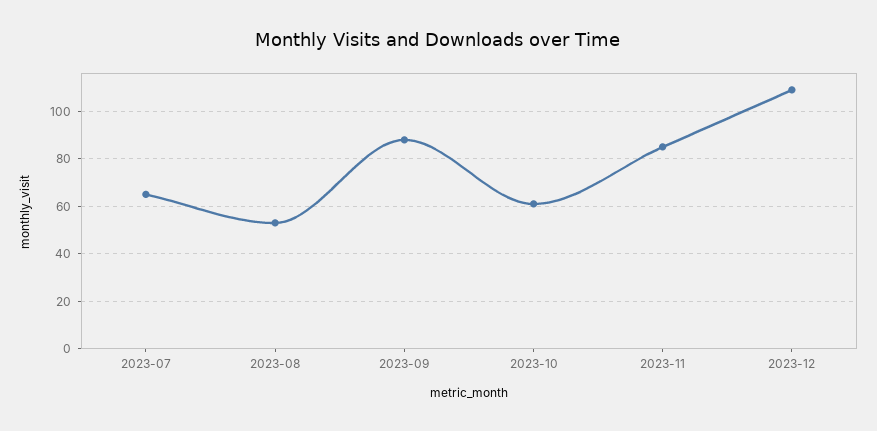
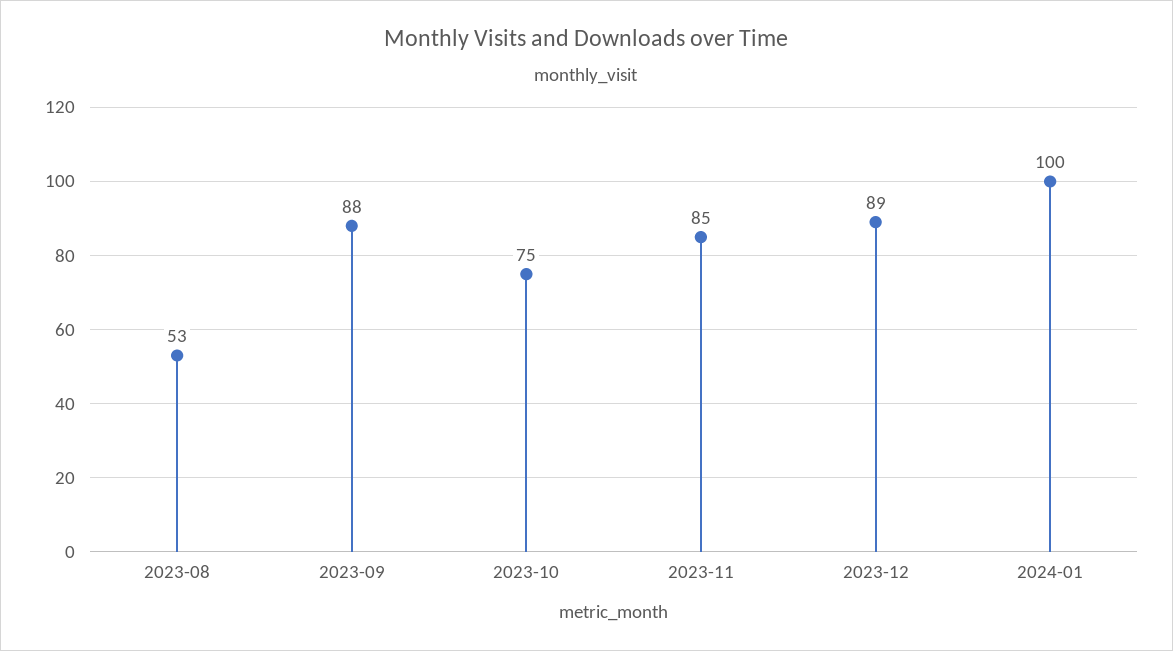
2023-07: 65 -> none
2023-10: 60 -> 75
2023-12: 110 -> 89
2024-01: none -> 100

